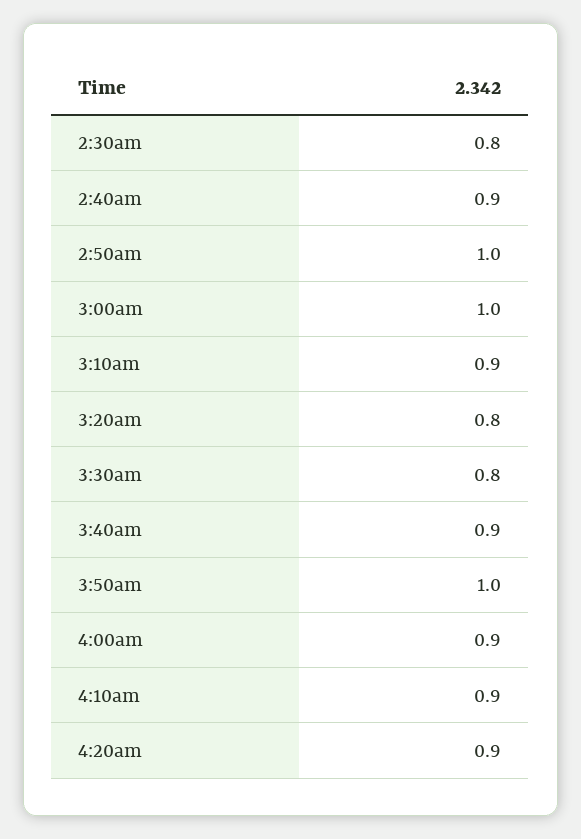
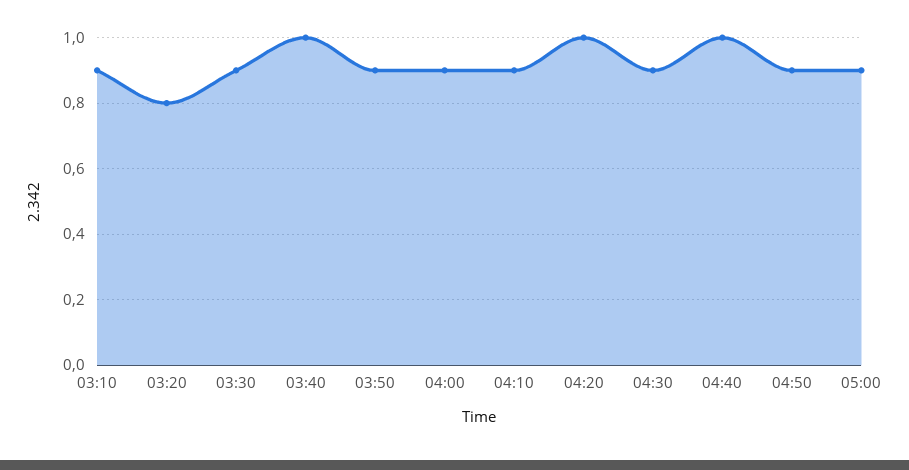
2:30am: 0.8 -> none
2:40am: 0.9 -> none
2:50am: 1 -> none
3:00am: 1 -> none
3:30am: 0.8 -> 0.9
3:40am: 0.9 -> 1
3:50am: 1 -> 0.9
4:20am: 0.9 -> 1
04:30: none -> 0.9
04:40: none -> 1
04:50: none -> 0.9
05:00: none -> 0.9

